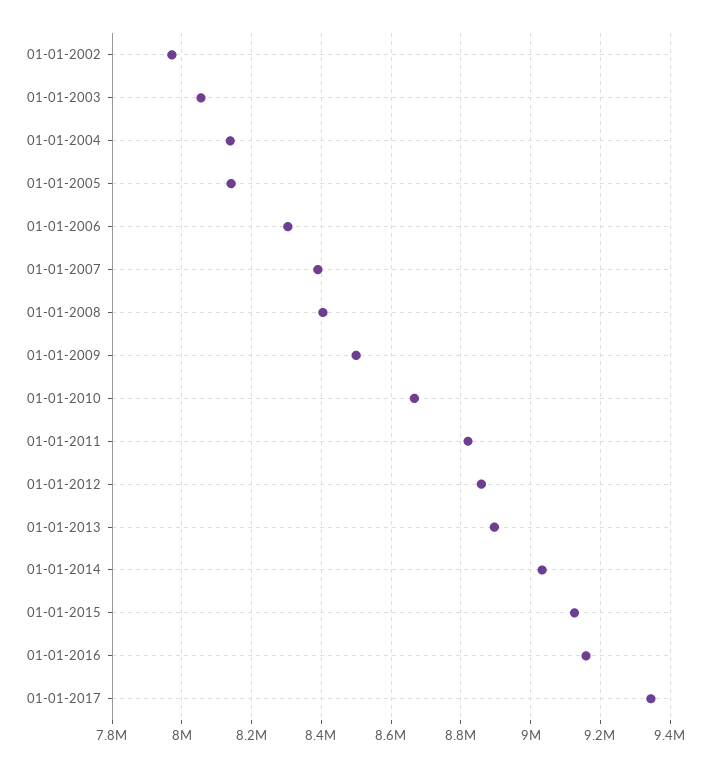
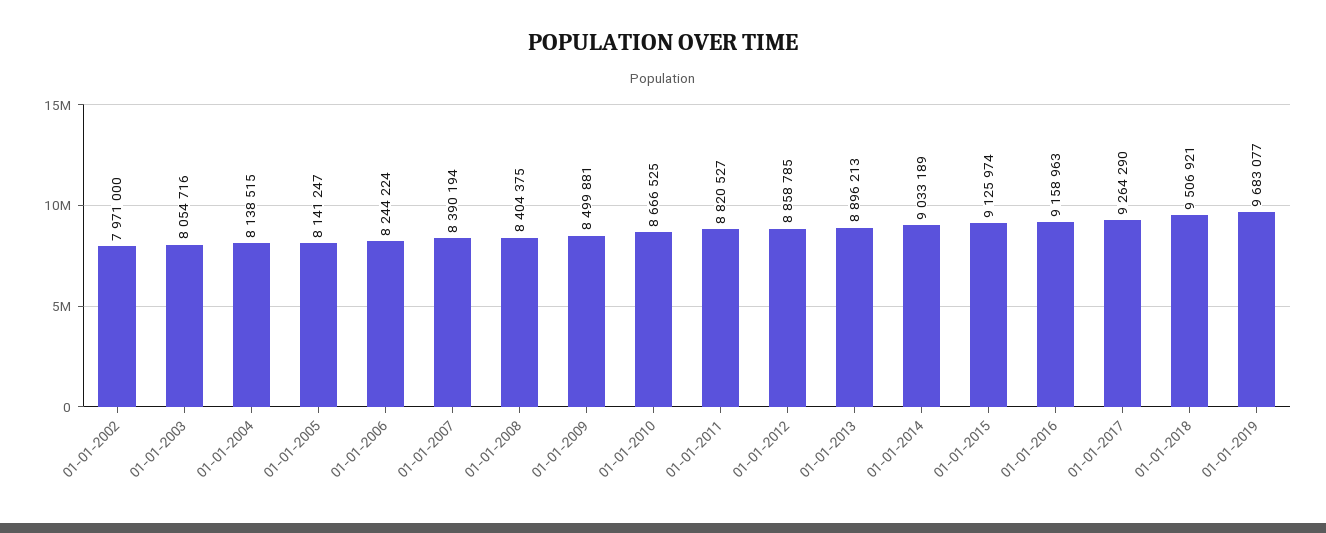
01-01-2006: 8300000 -> 8244224
01-01-2017: 9340000 -> 9264290
01-01-2018: none -> 9506921
01-01-2019: none -> 9683077

